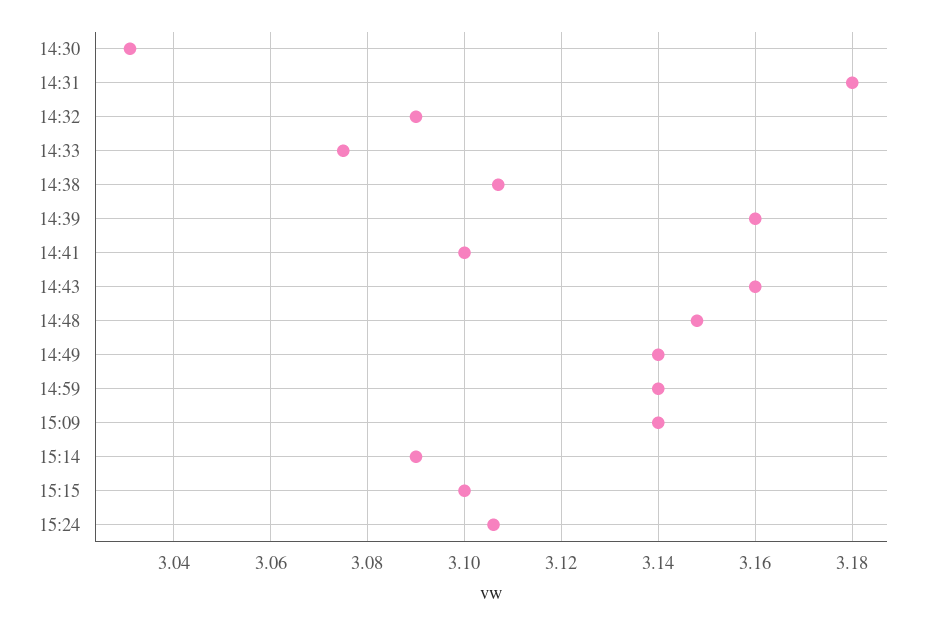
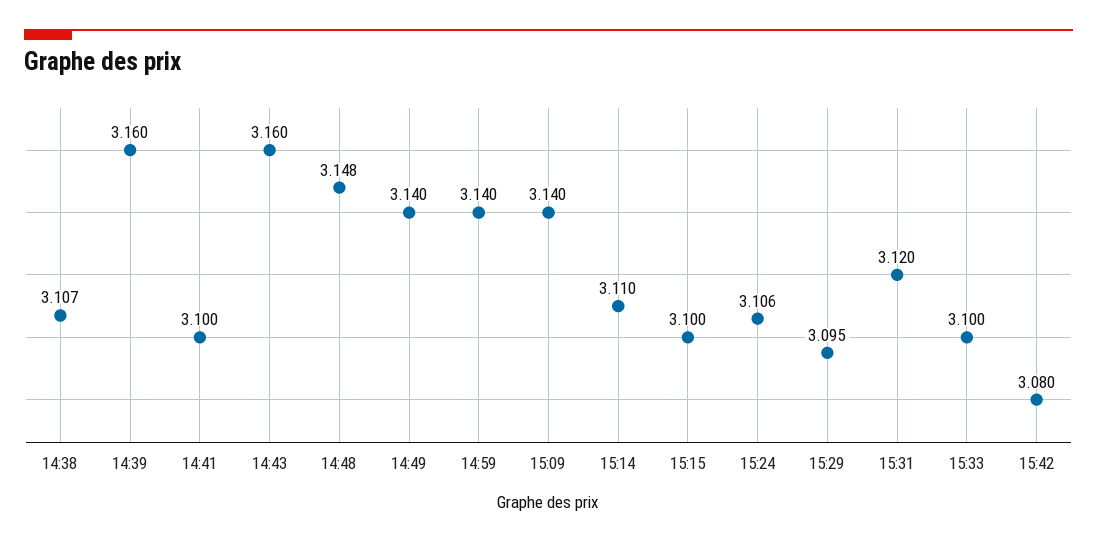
14:30: 3.03 -> none
14:31: 3.18 -> none
14:32: 3.09 -> none
14:33: 3.075 -> none
15:14: 3.09 -> 3.11
15:29: none -> 3.095
15:31: none -> 3.12
15:33: none -> 3.1
15:42: none -> 3.08

